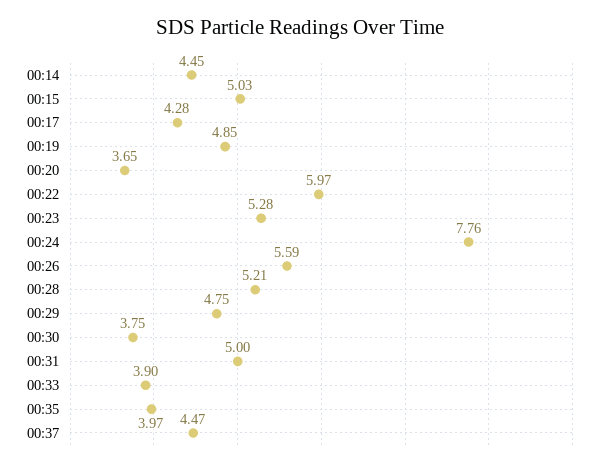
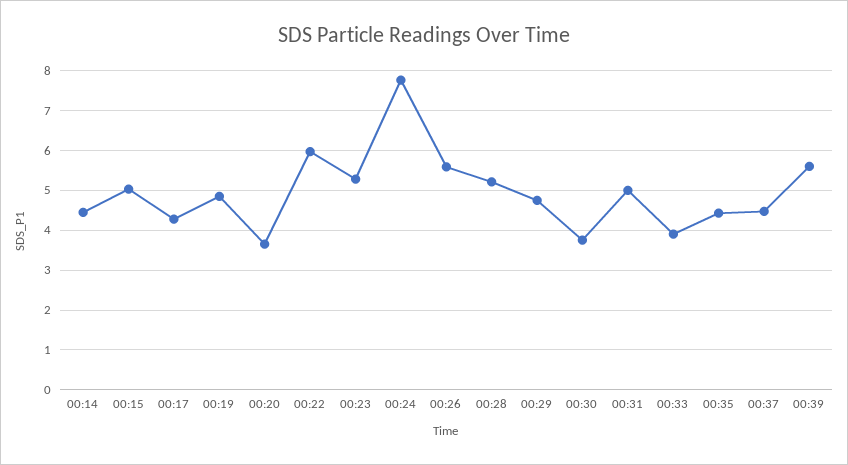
00:35: 3.97 -> 4.4
00:39: none -> 5.6

